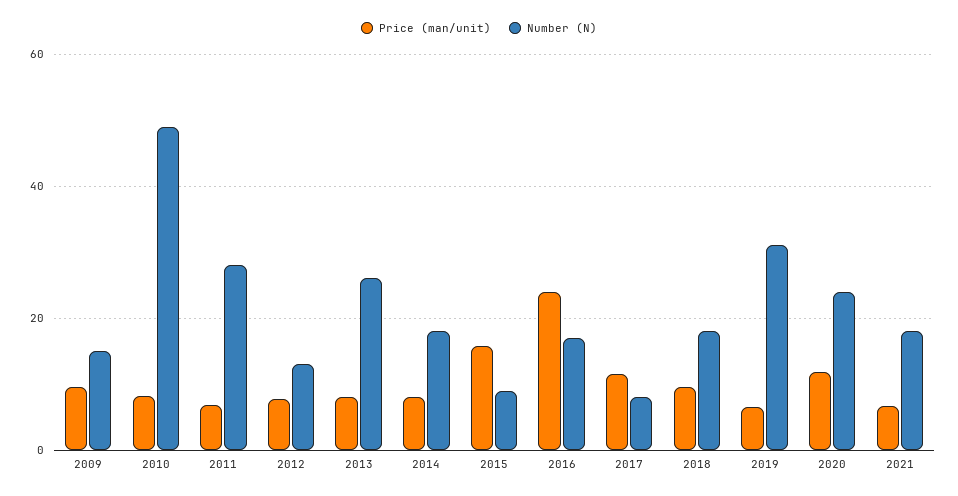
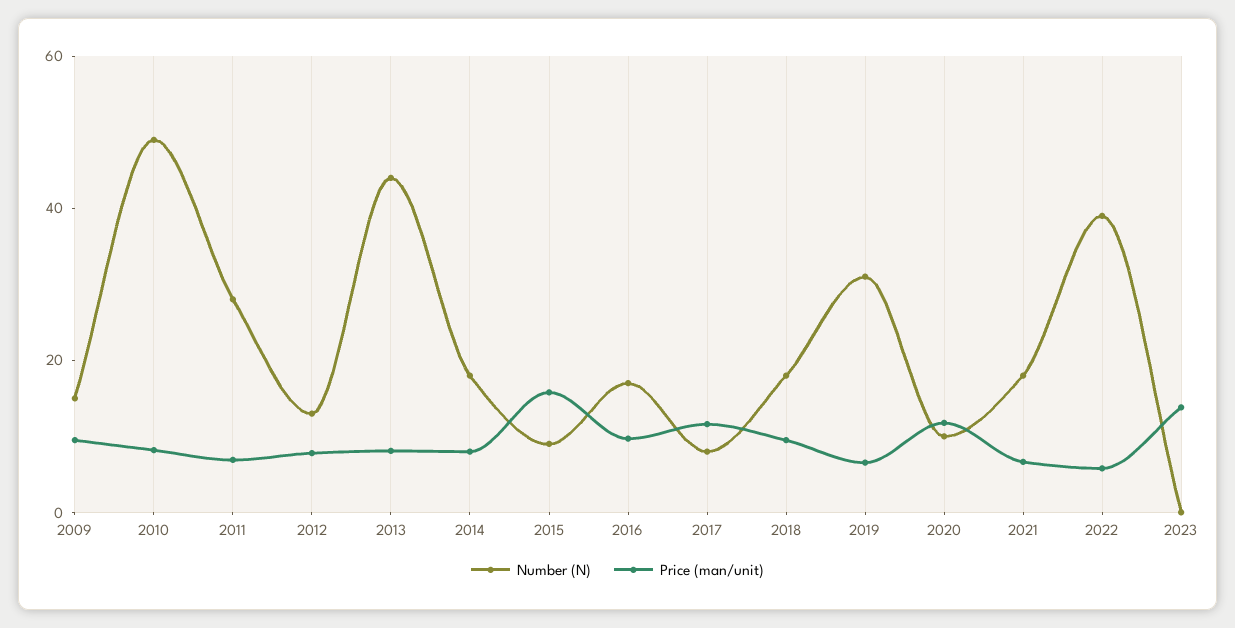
Number (N), 2013: 26 -> 45
Price (man/unit), 2016: 24 -> 10
Number (N), 2020: 24 -> 10
Number (N), 2022: none -> 40
Price (man/unit), 2022: none -> 5
Number (N), 2023: none -> 0
Price (man/unit), 2023: none -> 15

